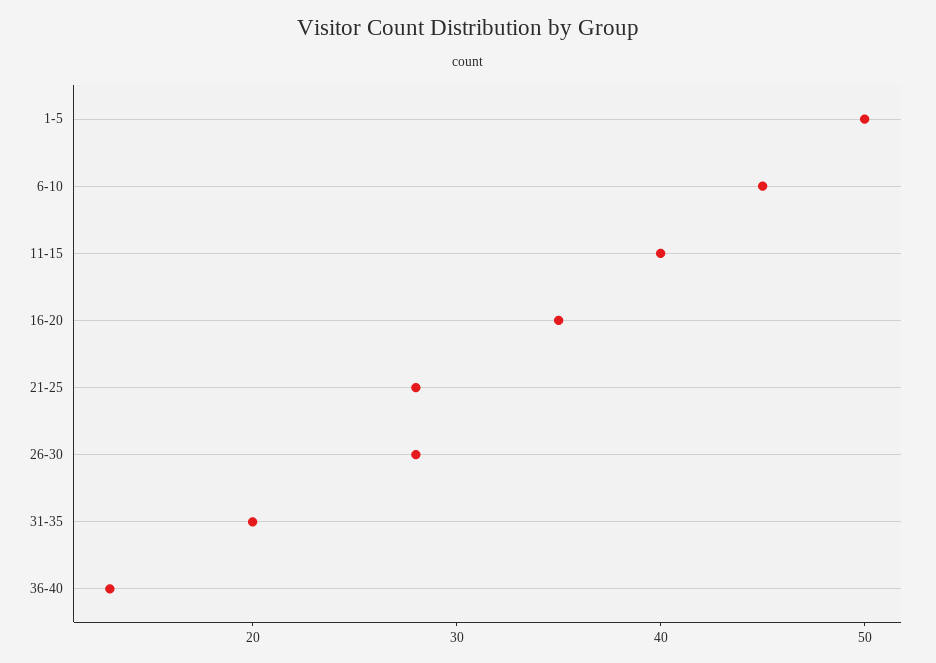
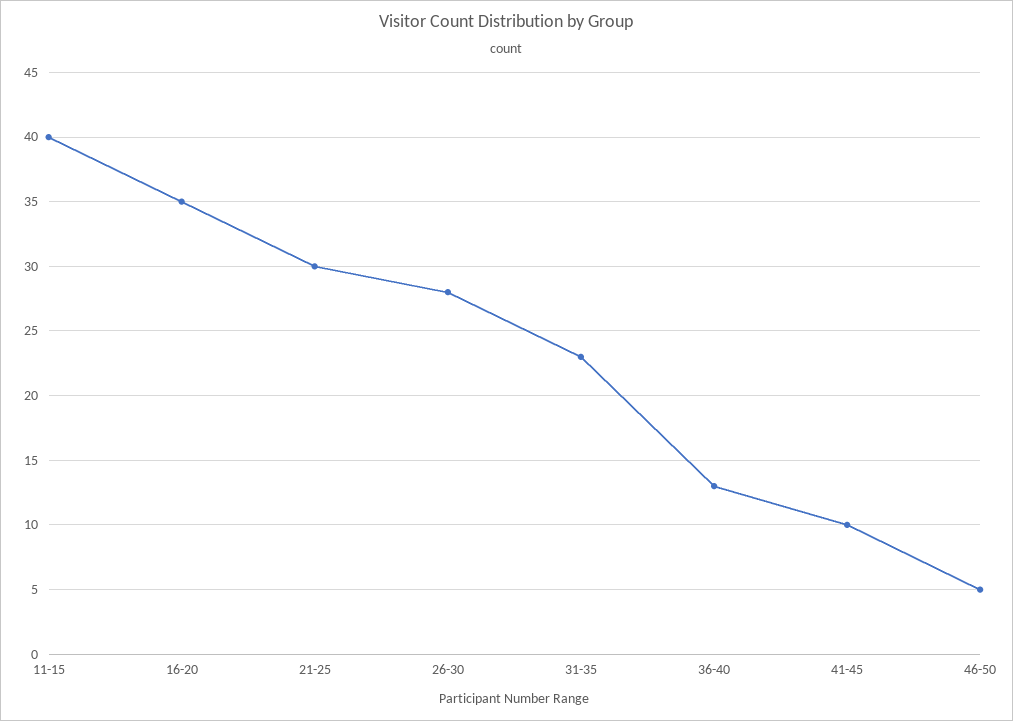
1-5: 50 -> none
6-10: 45 -> none
21-25: 28 -> 30
31-35: 20 -> 23
41-45: none -> 10
46-50: none -> 5

